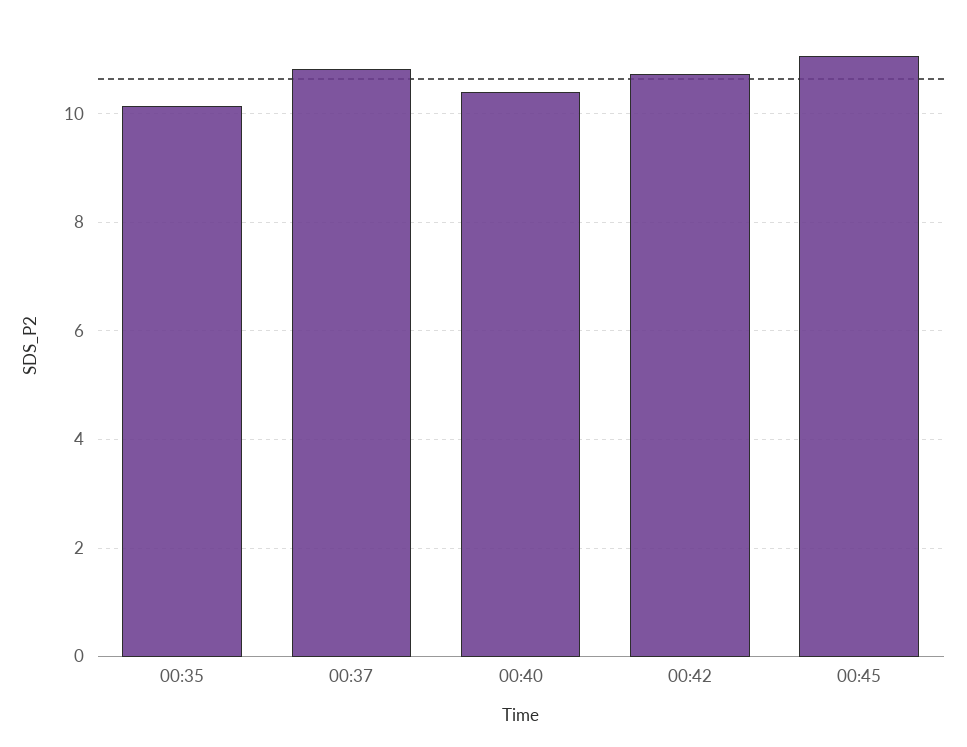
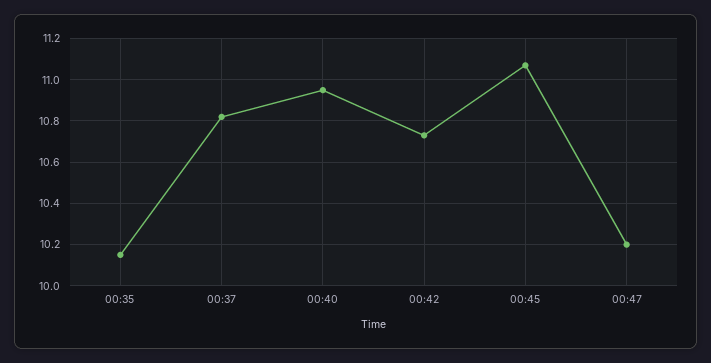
00:40: 10.4 -> 10.95
00:47: none -> 10.2

